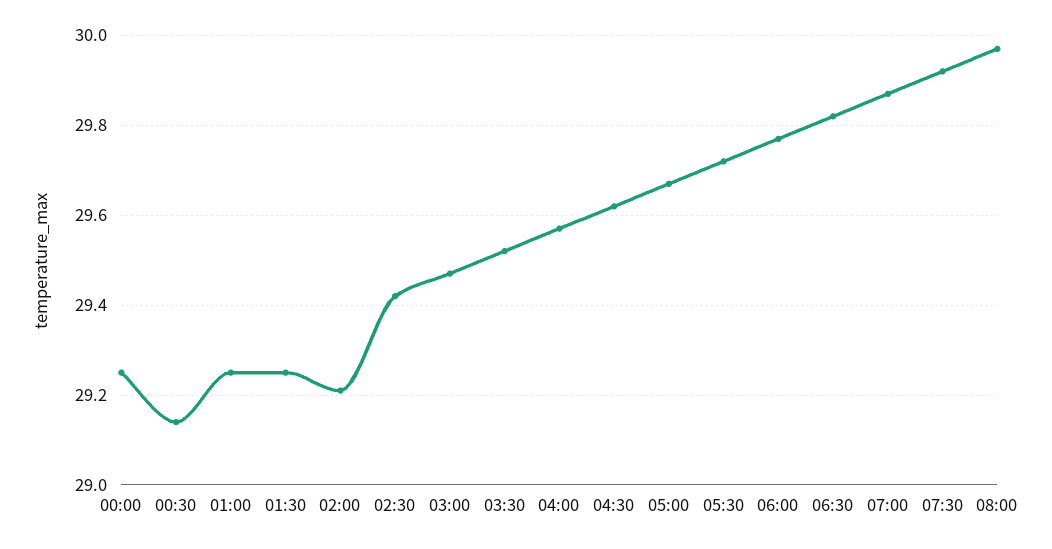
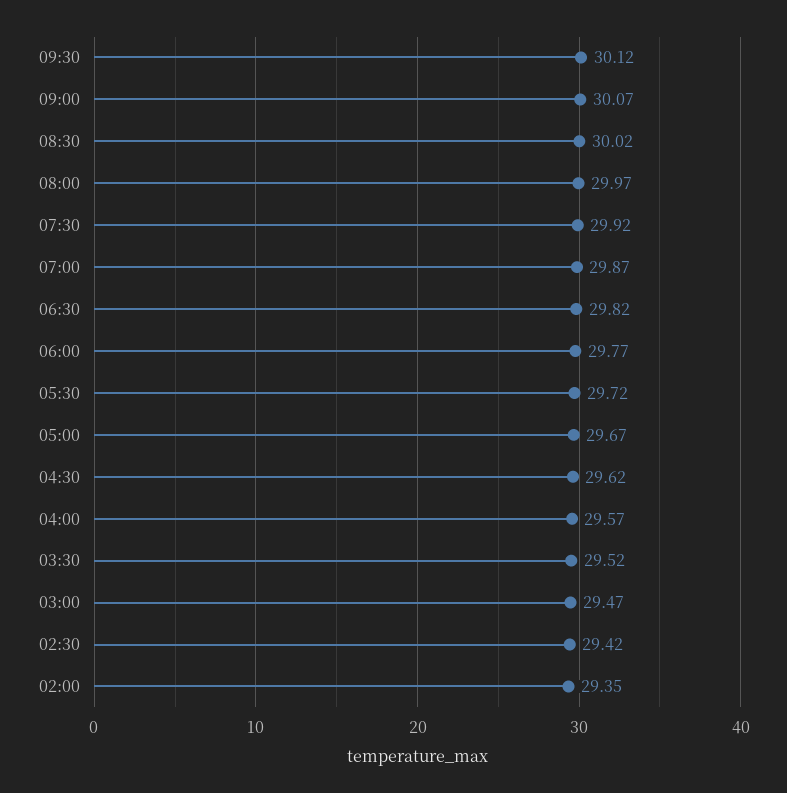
00:00: 29.25 -> none
00:30: 29.15 -> none
01:00: 29.25 -> none
01:30: 29.25 -> none
02:00: 29.2 -> 29.35
09:30: none -> 30.12
09:00: none -> 30.07
08:30: none -> 30.02

